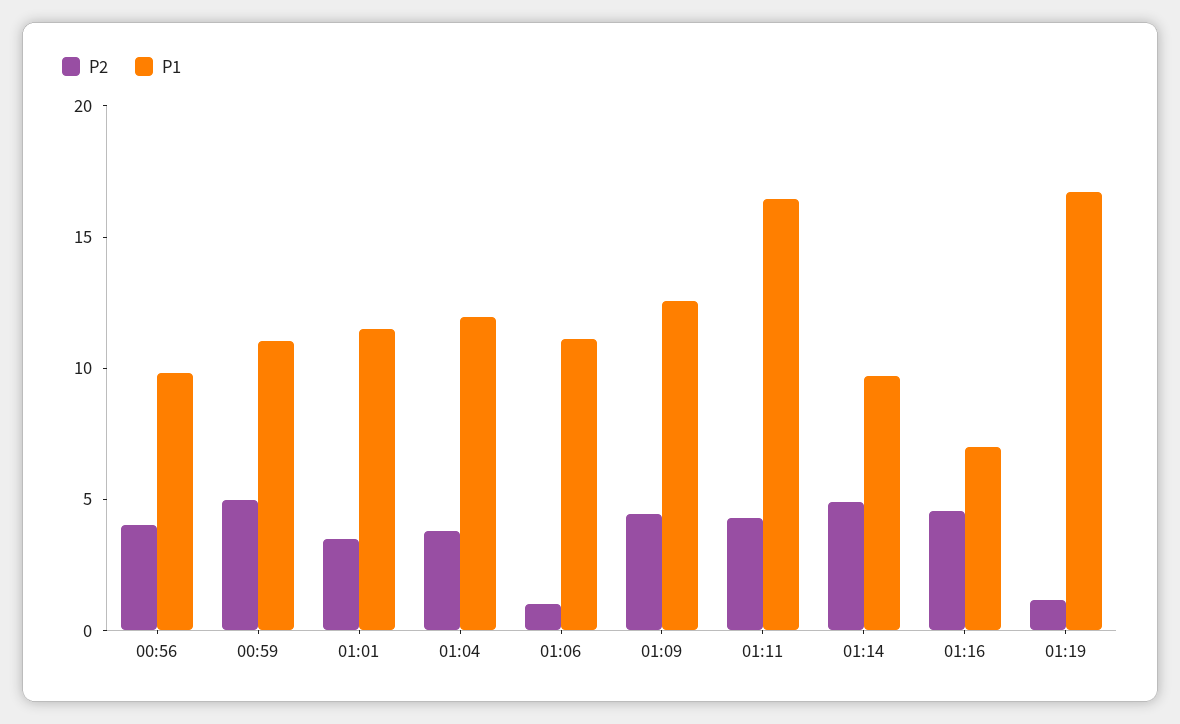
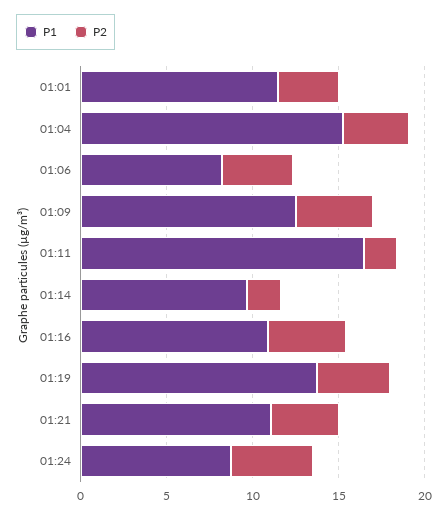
P2, 00:56: 4 -> none
P1, 00:56: 10 -> none
P2, 00:59: 5 -> none
P1, 00:59: 11 -> none
P1, 01:04: 12 -> 15
P2, 01:06: 1 -> 4
P1, 01:06: 11 -> 8
P2, 01:11: 4 -> 2
P2, 01:14: 5 -> 2
P1, 01:16: 7 -> 11
P2, 01:19: 1 -> 4
P1, 01:19: 17 -> 14
P1, 01:21: none -> 11
P2, 01:21: none -> 4
P1, 01:24: none -> 9
P2, 01:24: none -> 5

